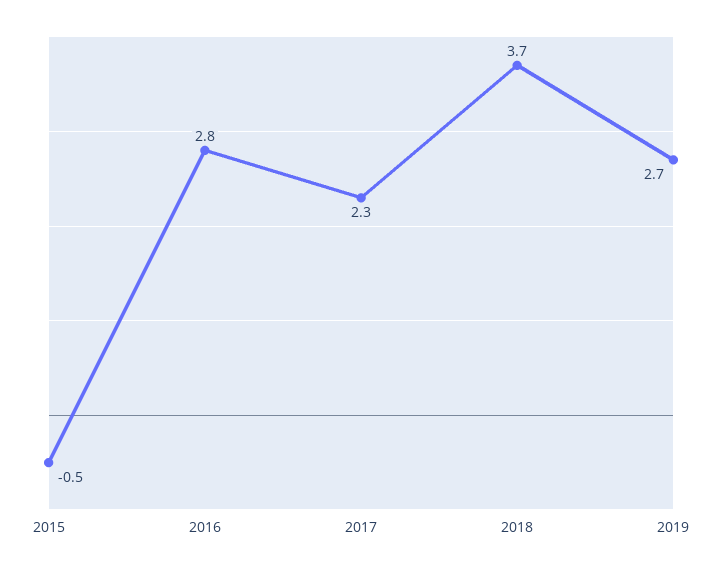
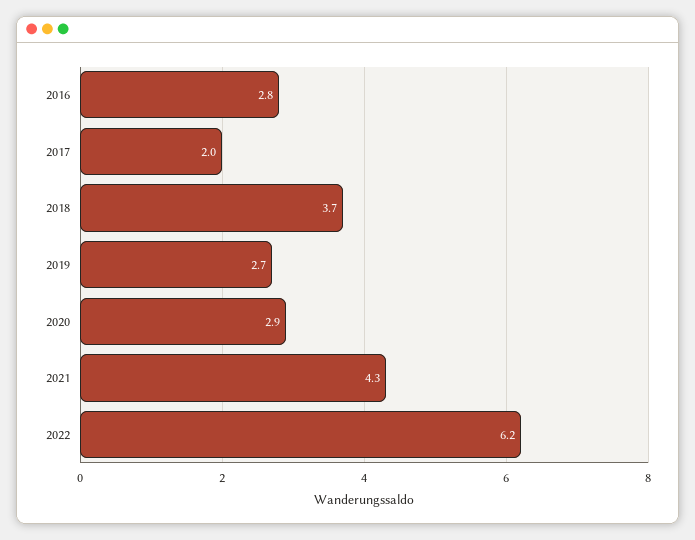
2015: -0.5 -> none
2017: 2.3 -> 2
2020: none -> 2.9
2021: none -> 4.3
2022: none -> 6.2

